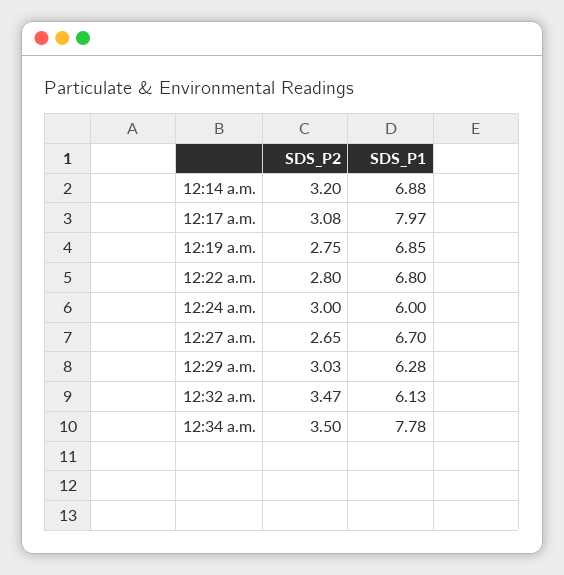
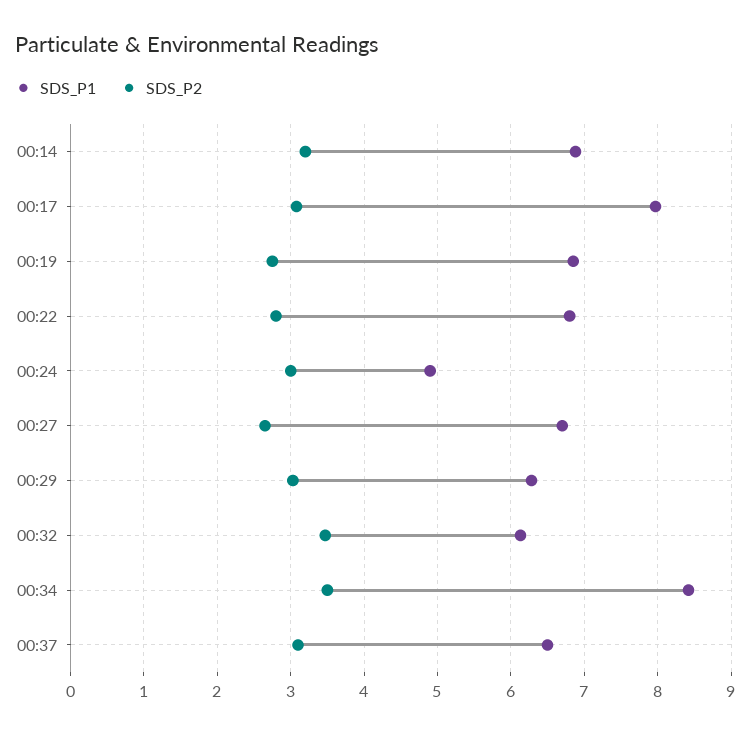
SDS_P1, 12:24 a.m.: 6 -> 4.9
SDS_P1, 12:34 a.m.: 7.78 -> 8.4
SDS_P1, 00:37: none -> 6.5
SDS_P2, 00:37: none -> 3.1

